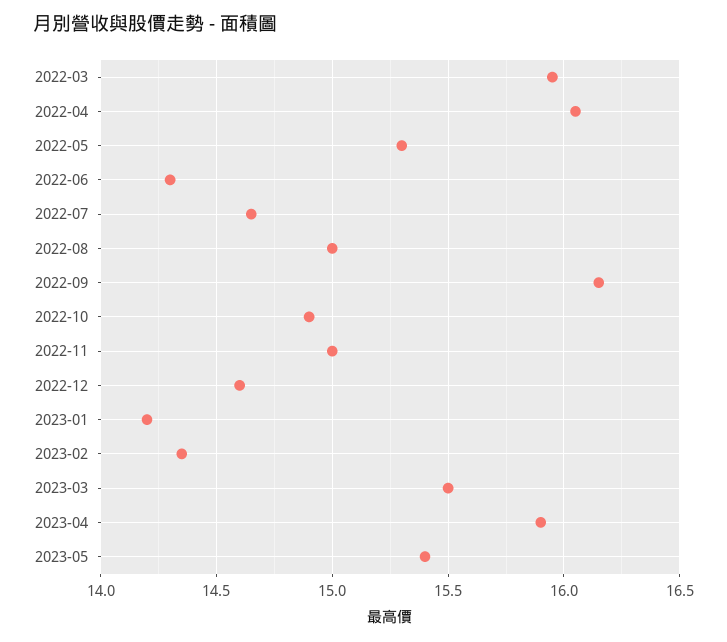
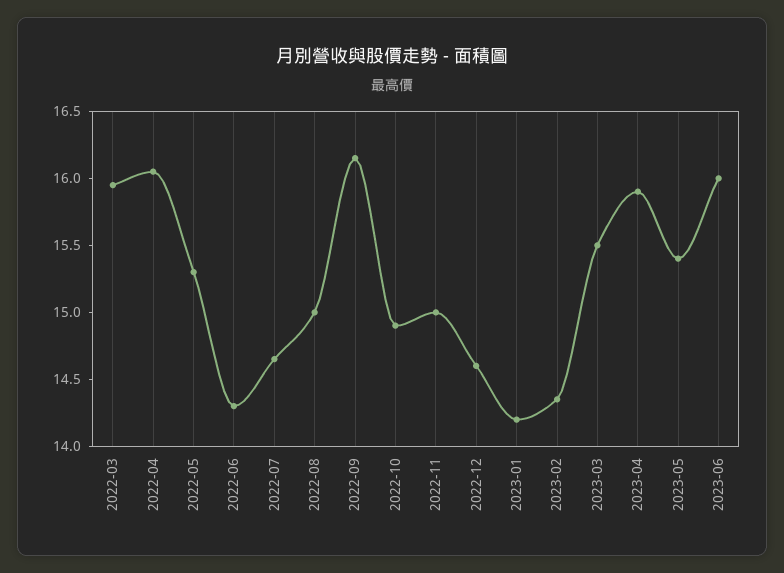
2023-06: none -> 16

